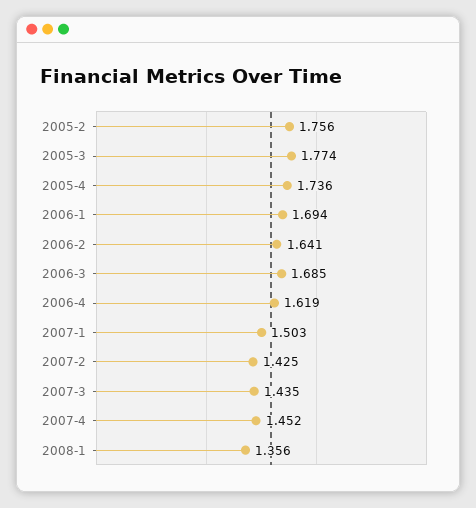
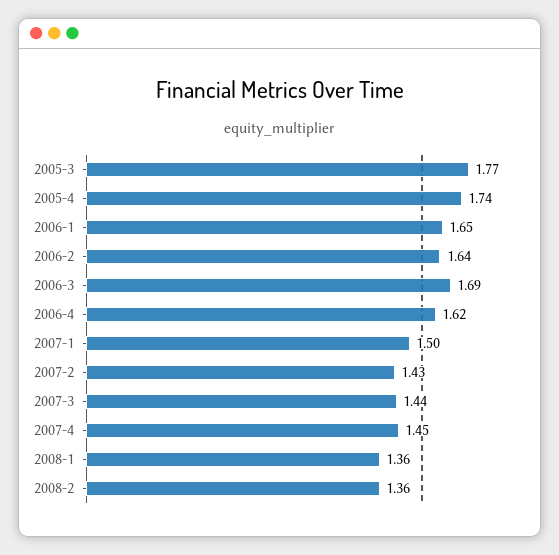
2005-2: 1.756 -> none
2006-1: 1.694 -> 1.65
2008-2: none -> 1.36

